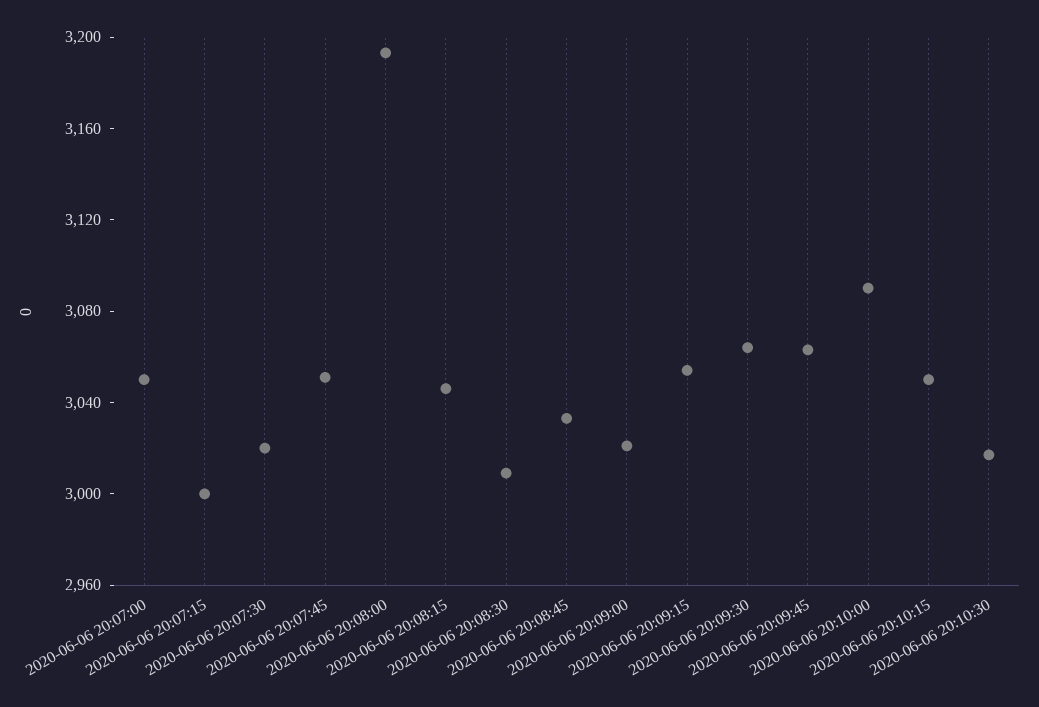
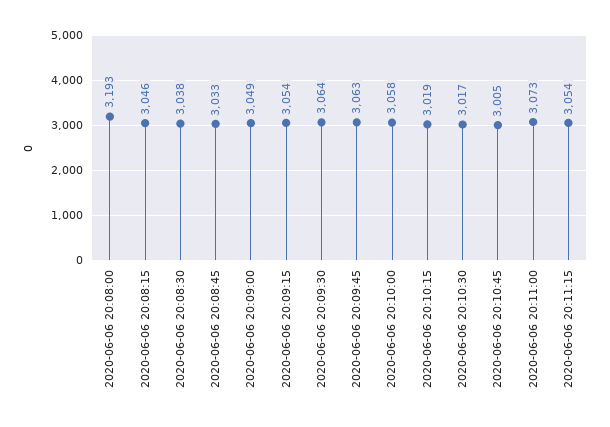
2020-06-06 20:07:00: 3050 -> none
2020-06-06 20:07:15: 3000 -> none
2020-06-06 20:07:30: 3020 -> none
2020-06-06 20:07:45: 3050 -> none
2020-06-06 20:08:30: 3010 -> 3038
2020-06-06 20:09:00: 3020 -> 3049
2020-06-06 20:10:00: 3090 -> 3058
2020-06-06 20:10:15: 3050 -> 3019
2020-06-06 20:10:45: none -> 3005
2020-06-06 20:11:00: none -> 3073
2020-06-06 20:11:15: none -> 3054

